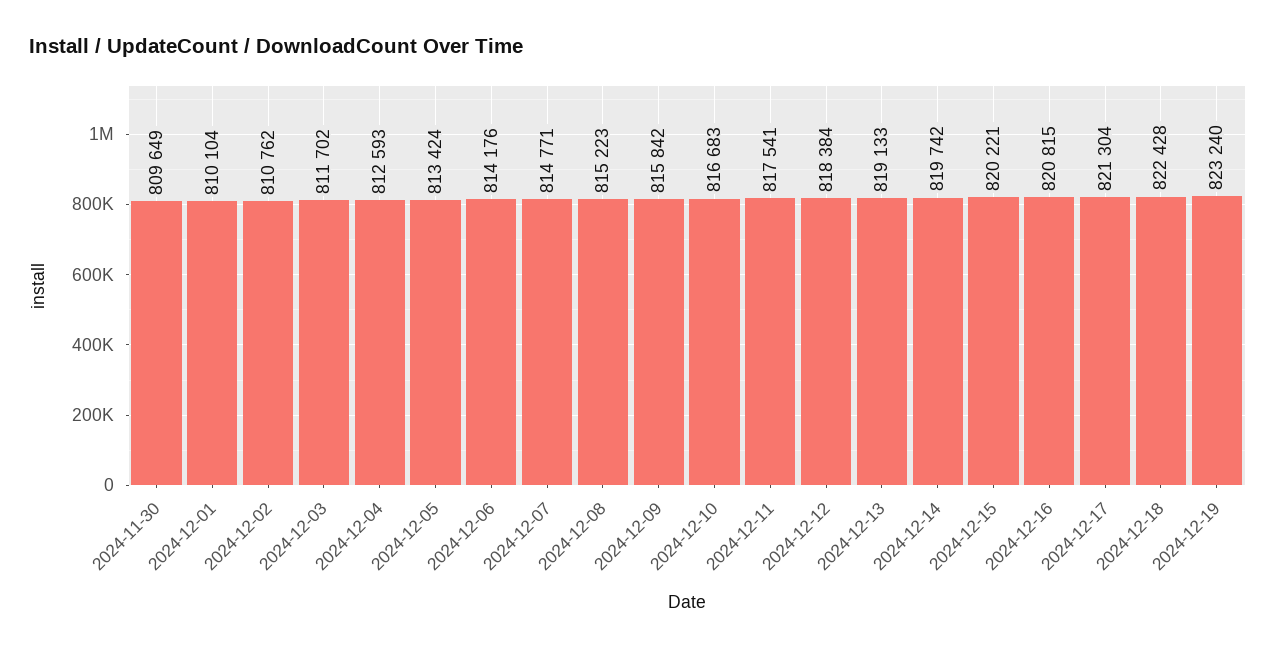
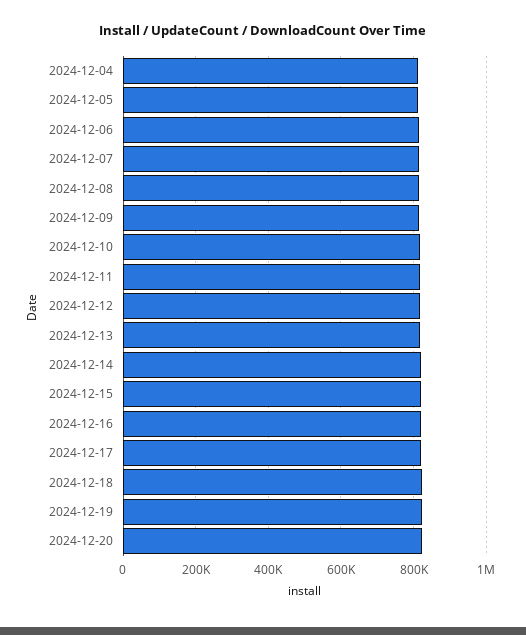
2024-11-30: 809649 -> none
2024-12-01: 810104 -> none
2024-12-02: 810762 -> none
2024-12-03: 811702 -> none
2024-12-20: none -> 820000

